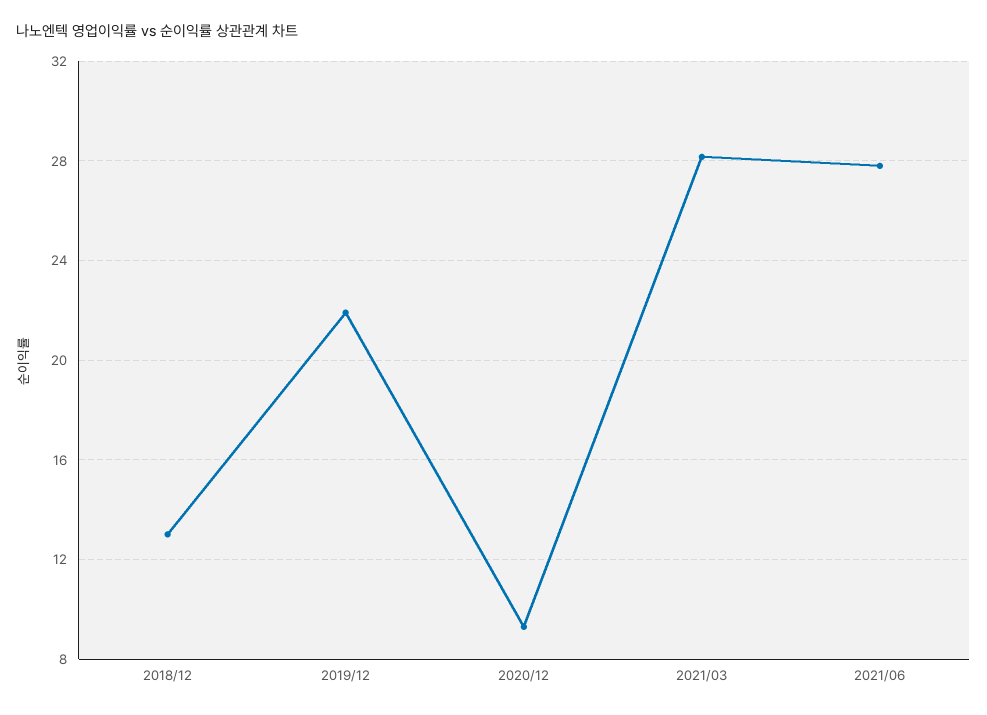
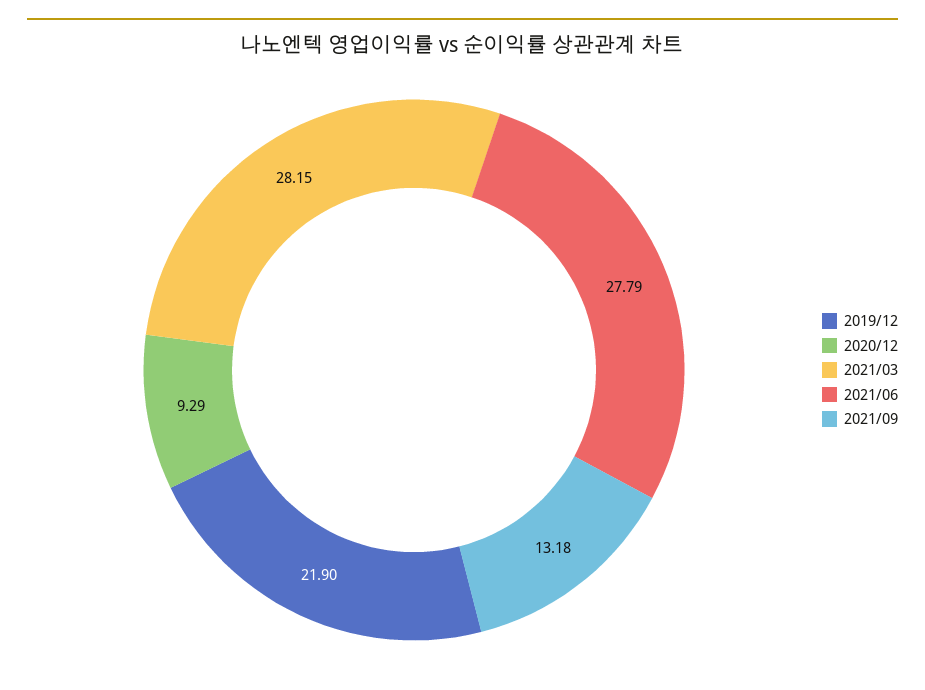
2018/12: 13 -> none
2021/09: none -> 13.18

